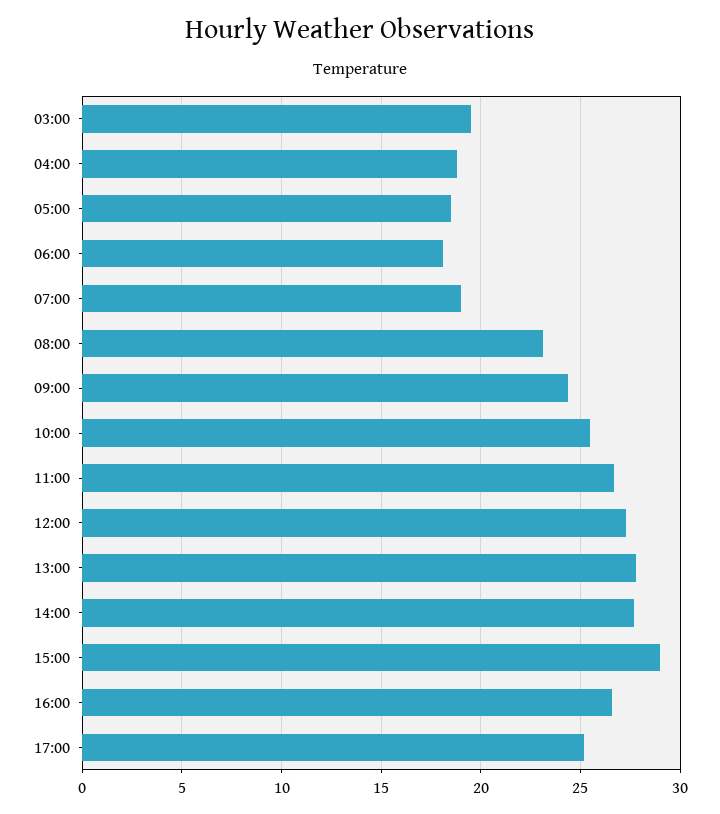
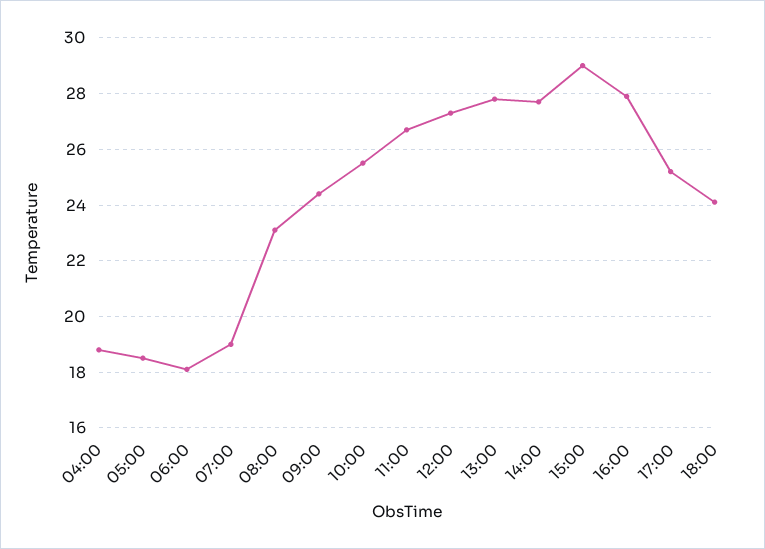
03:00: 19.5 -> none
16:00: 26.5 -> 28
18:00: none -> 24

